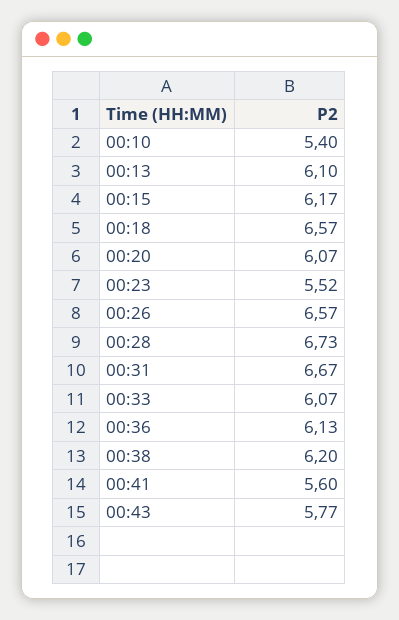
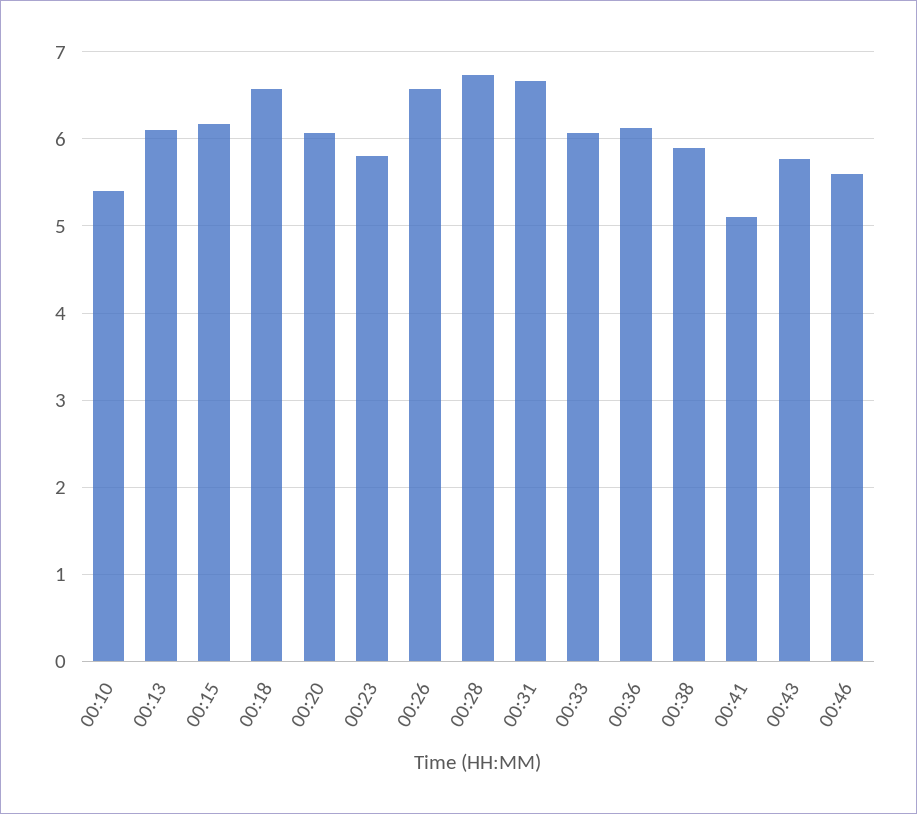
00:23: 5.52 -> 5.8
00:38: 6.2 -> 5.9
00:41: 5.6 -> 5.1
00:46: none -> 5.6

